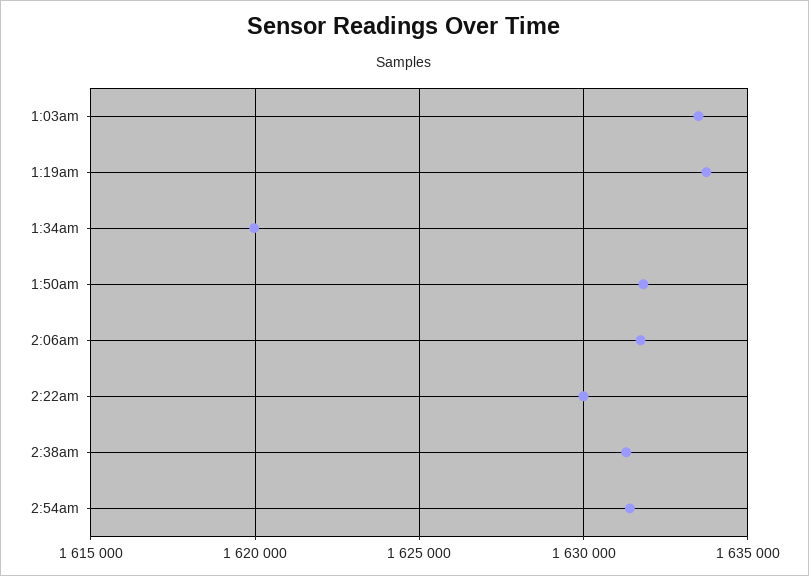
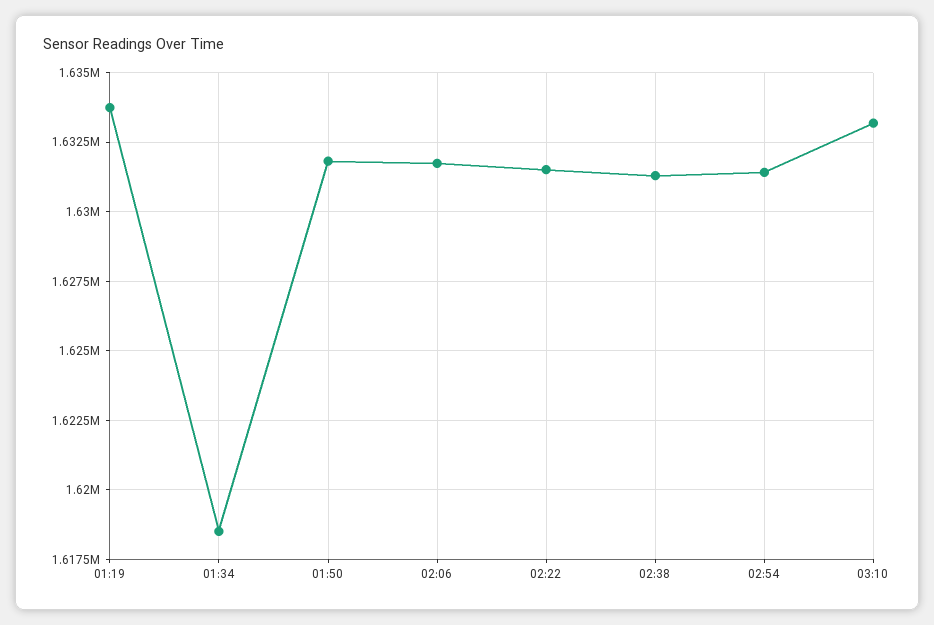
1:03am: 1633500 -> none
1:34am: 1620000 -> 1618500
2:22am: 1630000 -> 1631500
03:10: none -> 1633250

